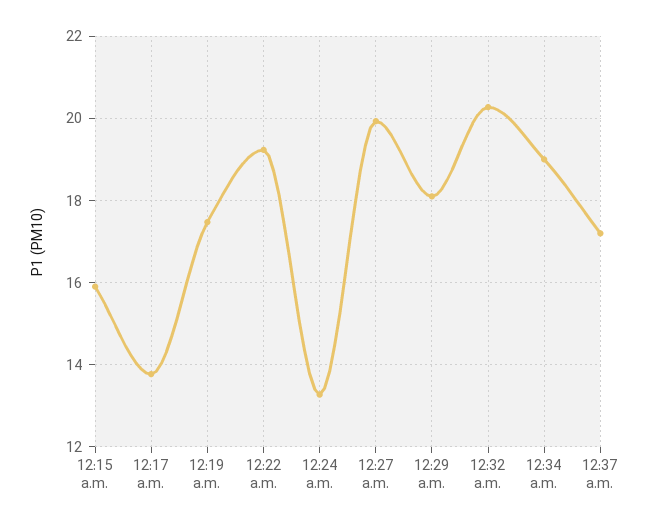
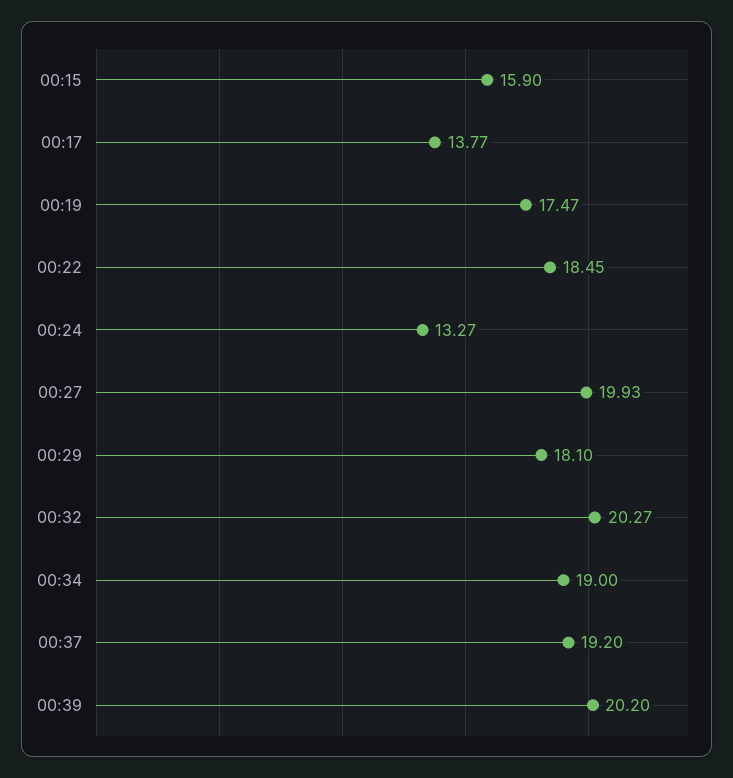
12:22 a.m.: 19.2 -> 18.45
12:37 a.m.: 17.2 -> 19.2
00:39: none -> 20.2

